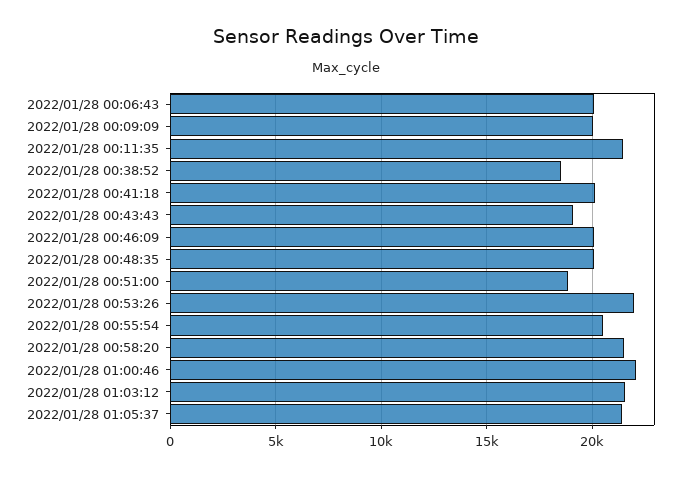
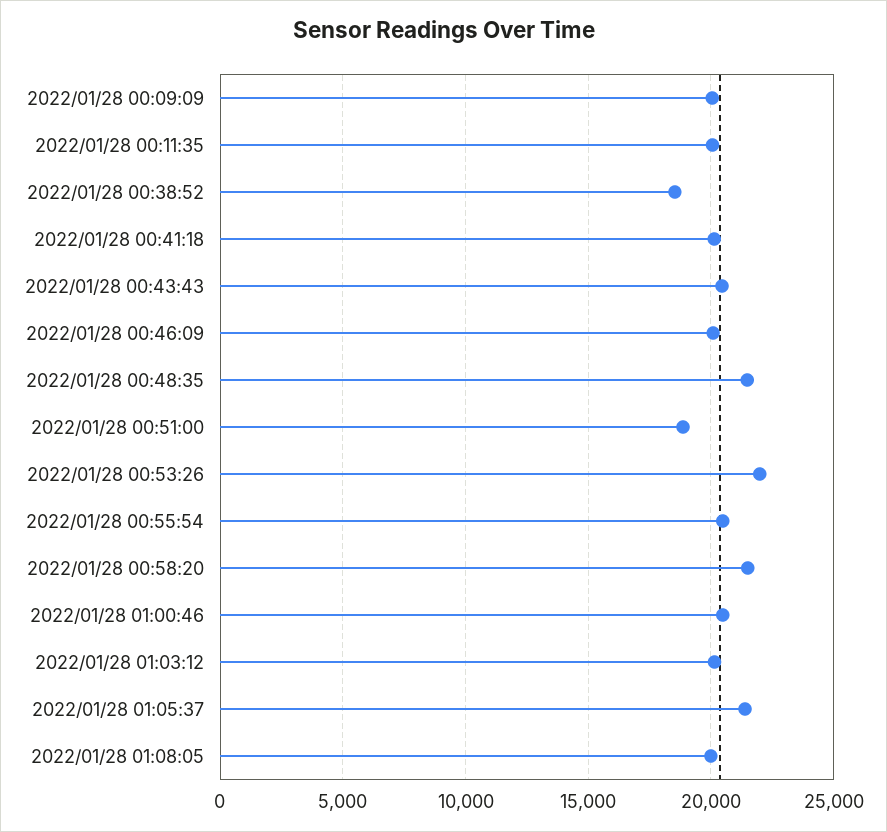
2022/01/28 00:06:43: 20000 -> none
2022/01/28 00:11:35: 21500 -> 20000
2022/01/28 00:43:43: 19000 -> 20500
2022/01/28 00:48:35: 20000 -> 21500
2022/01/28 01:00:46: 22000 -> 20500
2022/01/28 01:03:12: 21500 -> 20000
2022/01/28 01:08:05: none -> 20000

